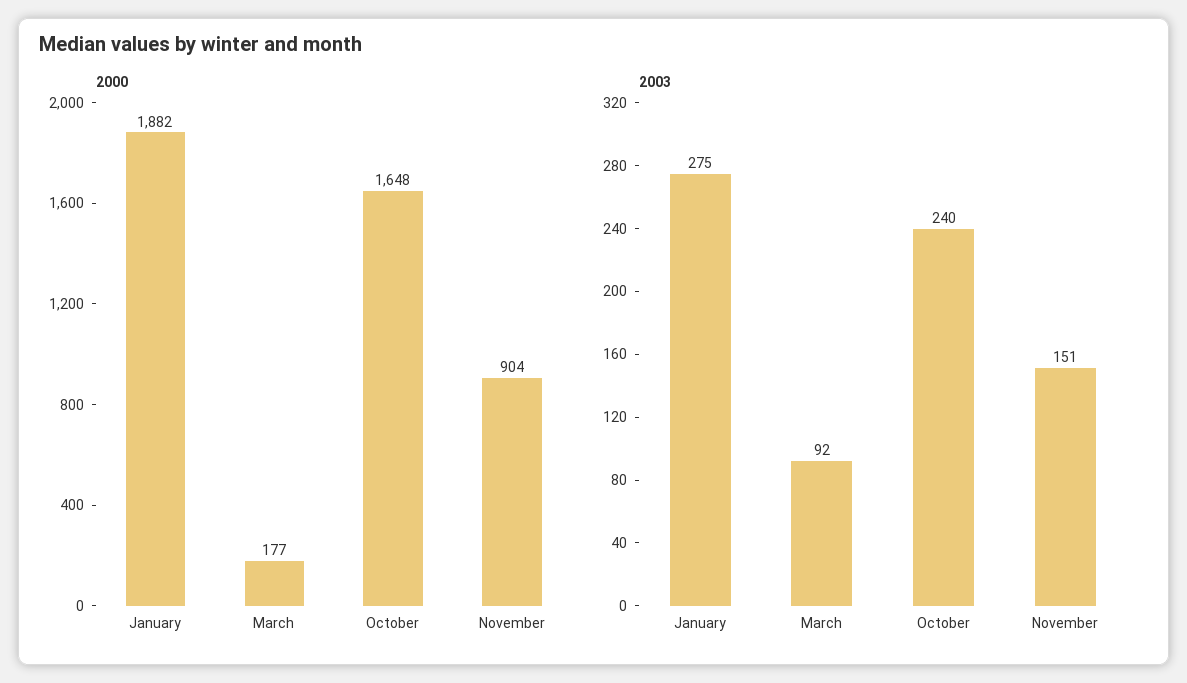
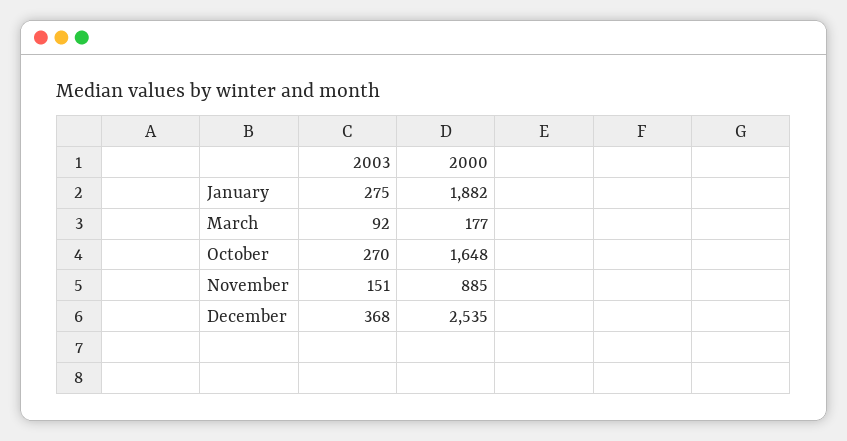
2000, November: 904 -> 885
2003, October: 240 -> 270
2003, December: none -> 368
2000, December: none -> 2535

